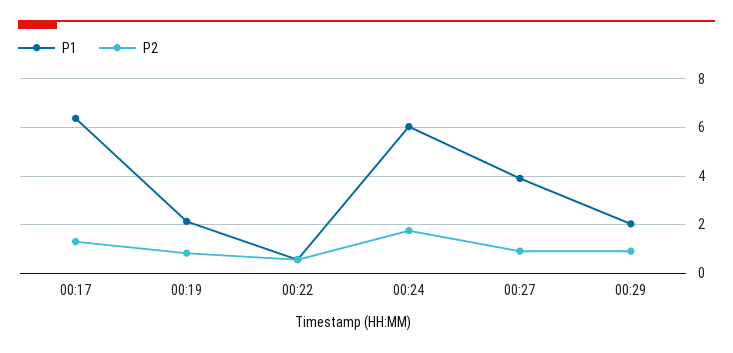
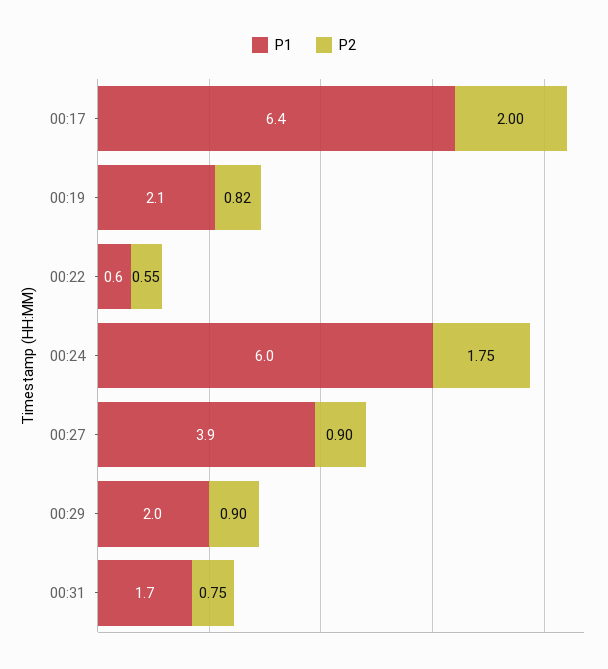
P2, 00:17: 1.25 -> 2
P1, 00:31: none -> 1.7
P2, 00:31: none -> 0.75

